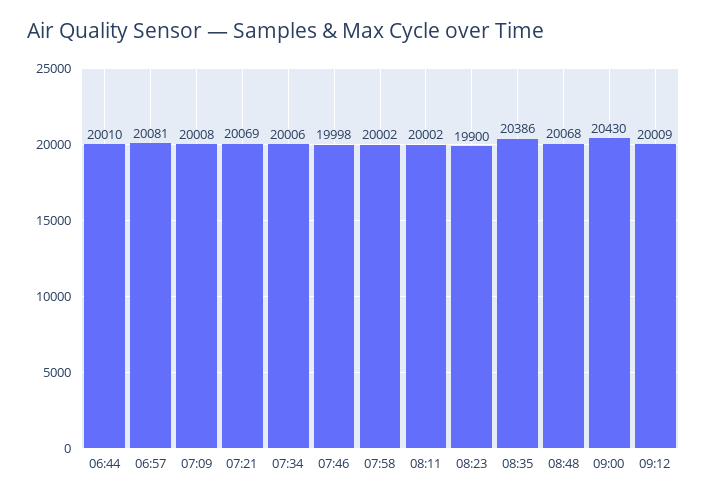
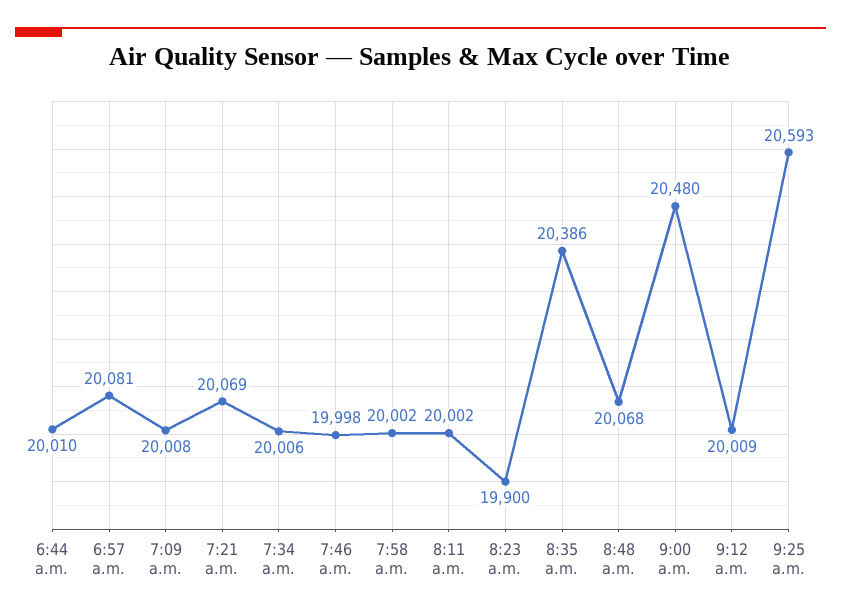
09:00: 20430 -> 20480
9:25 a.m.: none -> 20593

